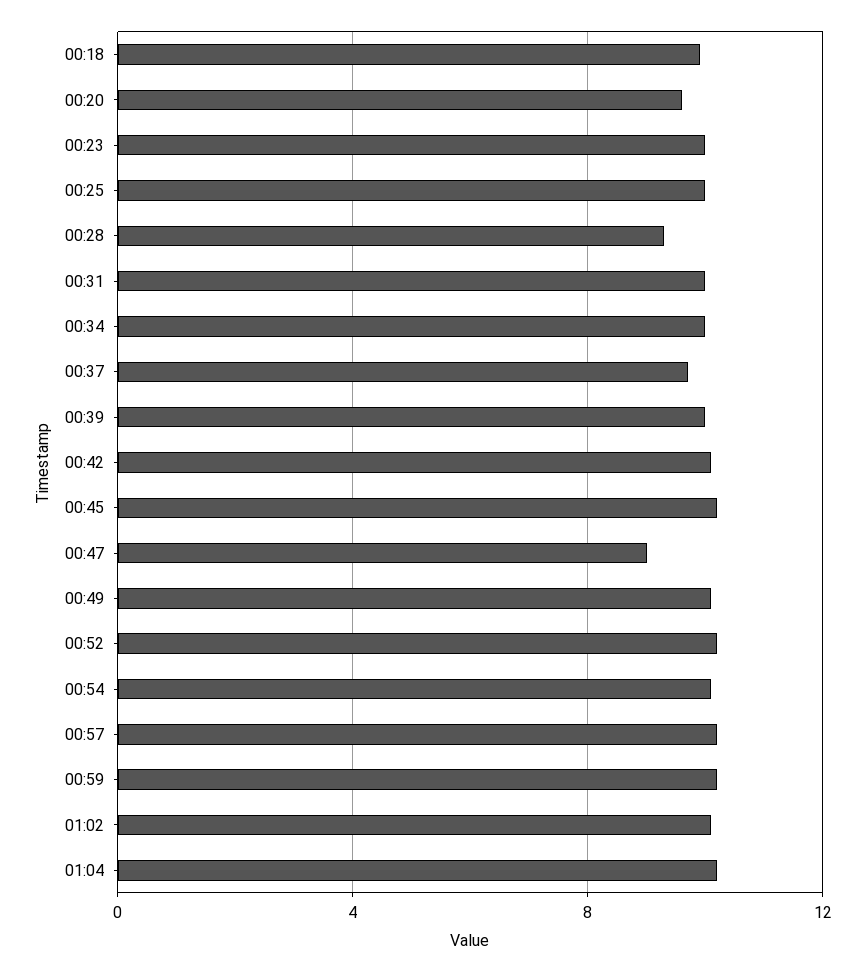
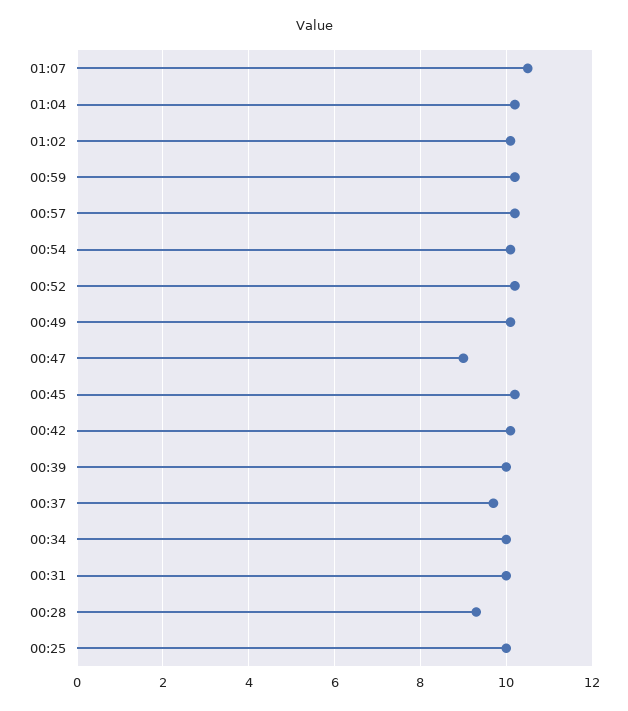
00:18: 10 -> none
00:20: 9.5 -> none
00:23: 10 -> none
01:07: none -> 10.5

